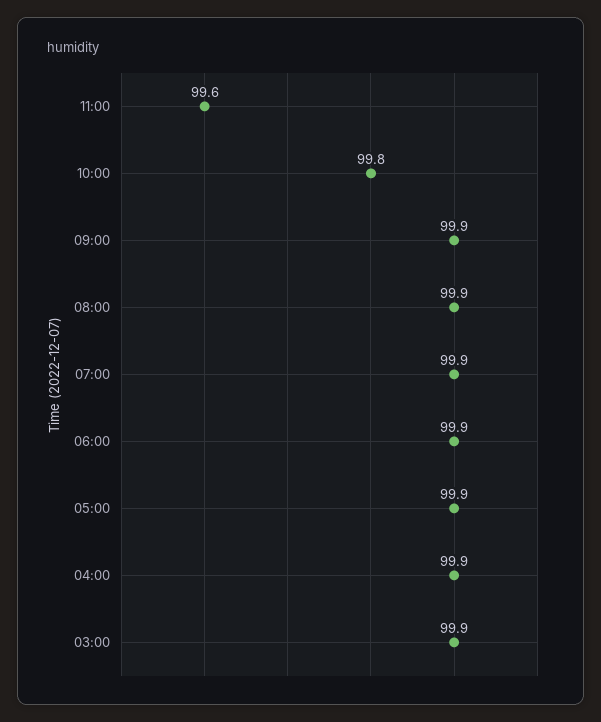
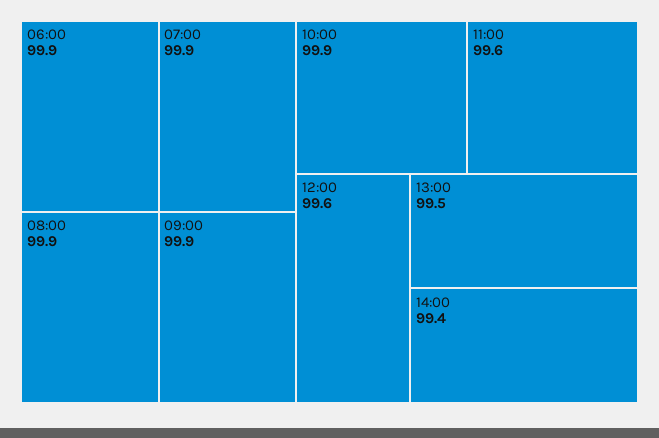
10:00: 99.8 -> 99.9
05:00: 99.9 -> none
04:00: 99.9 -> none
03:00: 99.9 -> none
12:00: none -> 99.6
13:00: none -> 99.5
14:00: none -> 99.4

